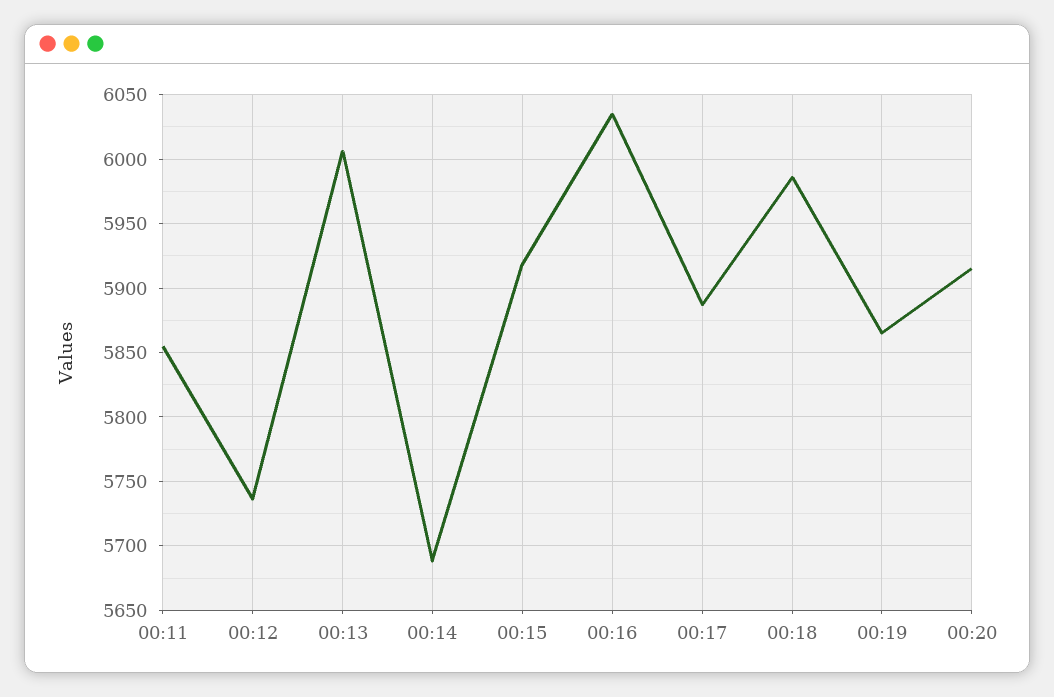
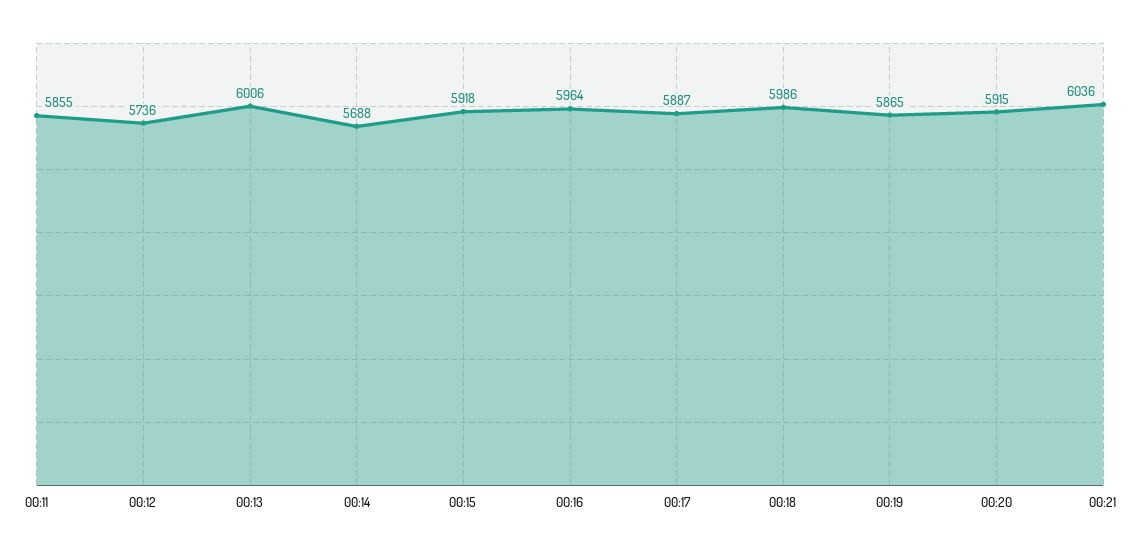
00:16: 6035 -> 5964
00:21: none -> 6036

